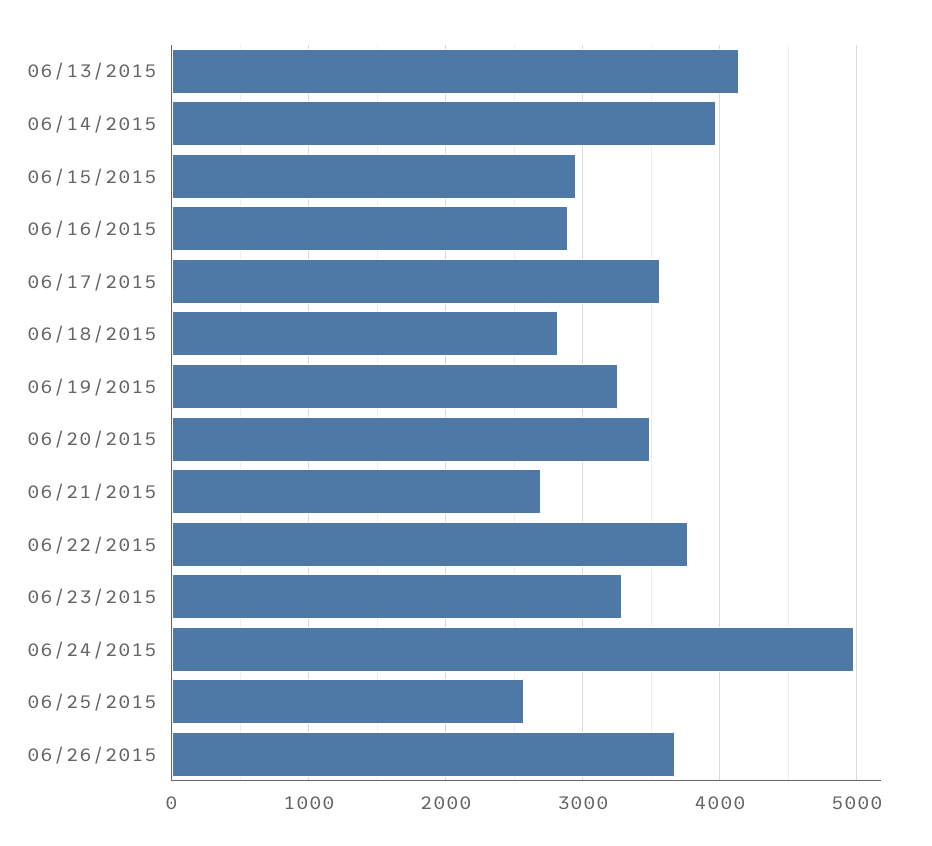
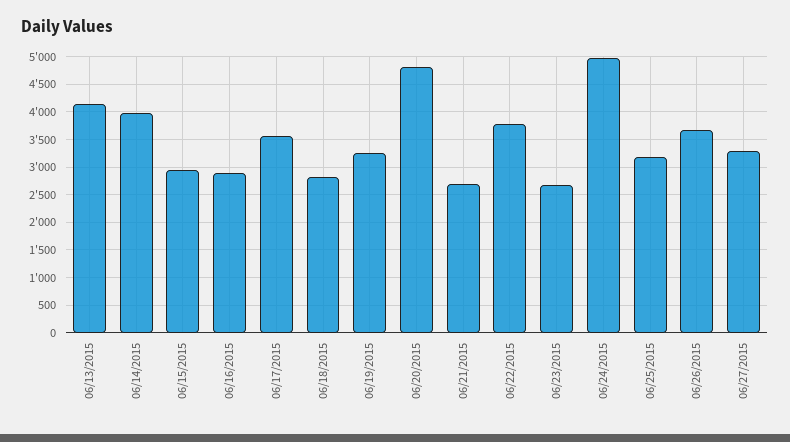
06/20/2015: 3500 -> 4750
06/23/2015: 3300 -> 2750
06/25/2015: 2600 -> 3250
06/27/2015: none -> 3250

